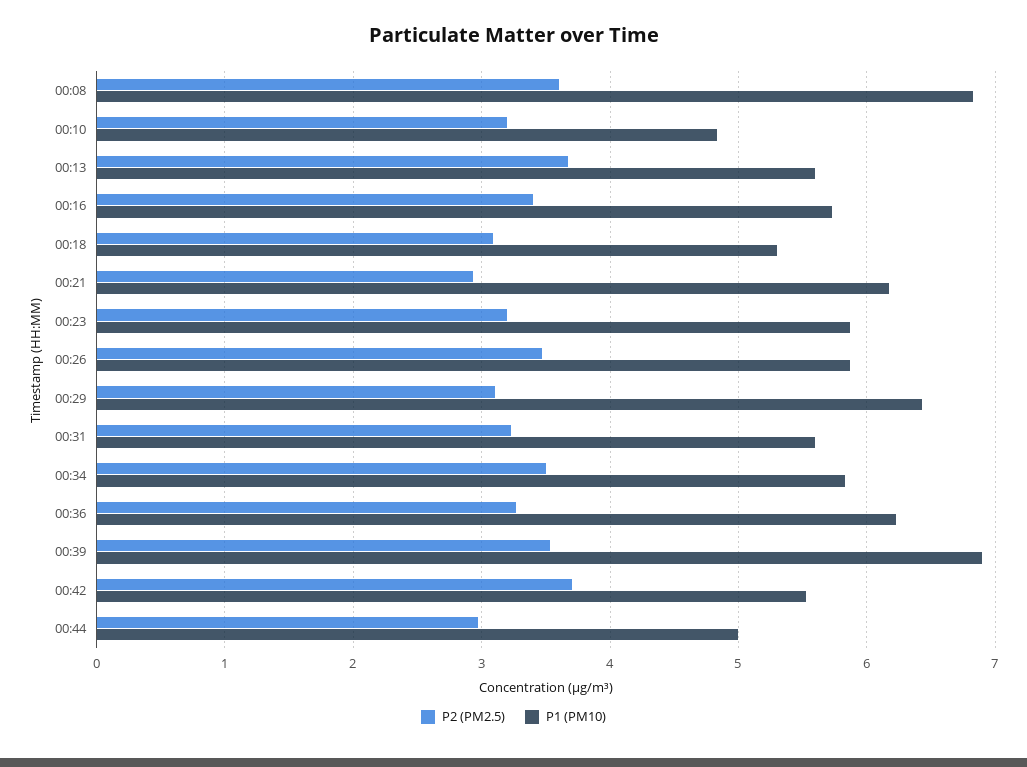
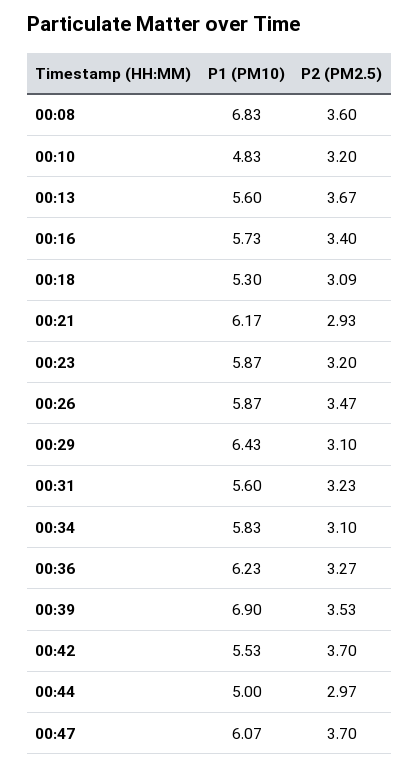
P2 (PM2.5), 00:34: 3.5 -> 3.1
P1 (PM10), 00:47: none -> 6.07
P2 (PM2.5), 00:47: none -> 3.7

